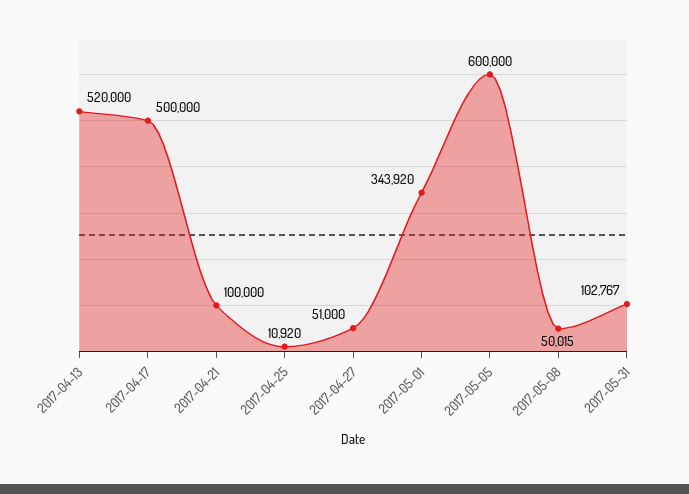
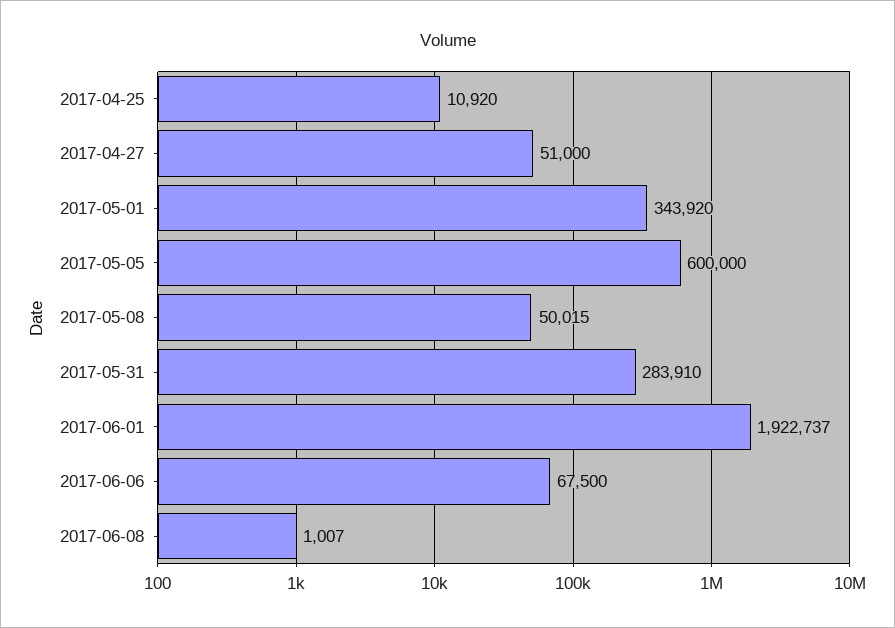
2017-04-13: 520000 -> none
2017-04-17: 500000 -> none
2017-04-21: 100000 -> none
2017-05-31: 102767 -> 283910
2017-06-01: none -> 1922737
2017-06-06: none -> 67500
2017-06-08: none -> 1007

